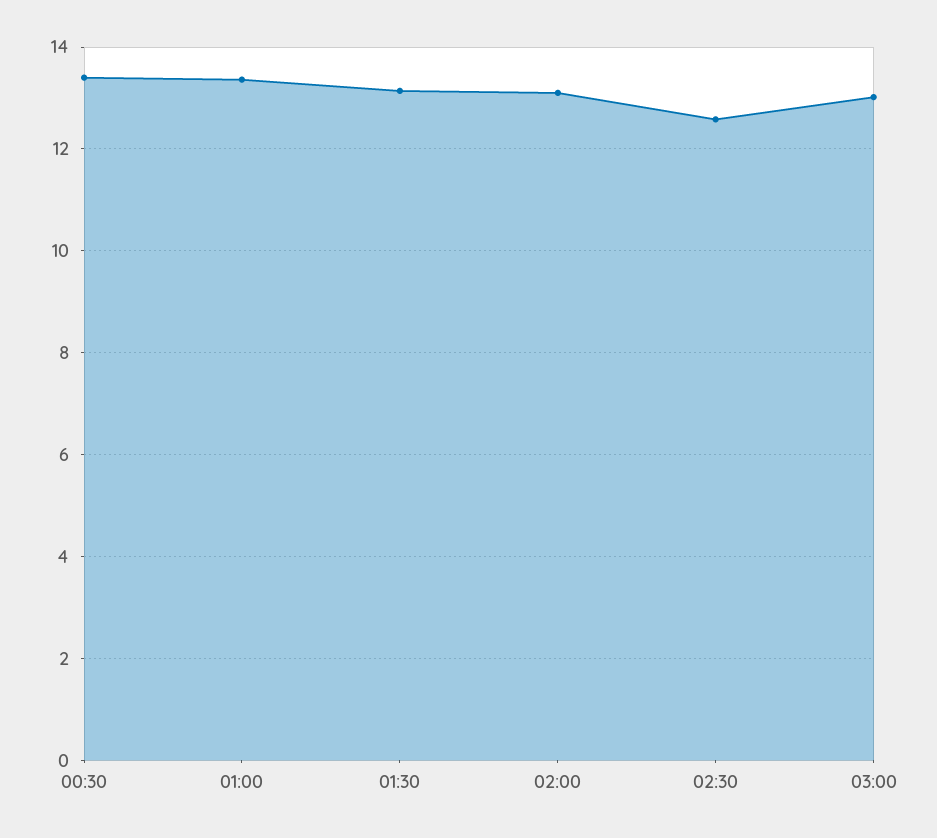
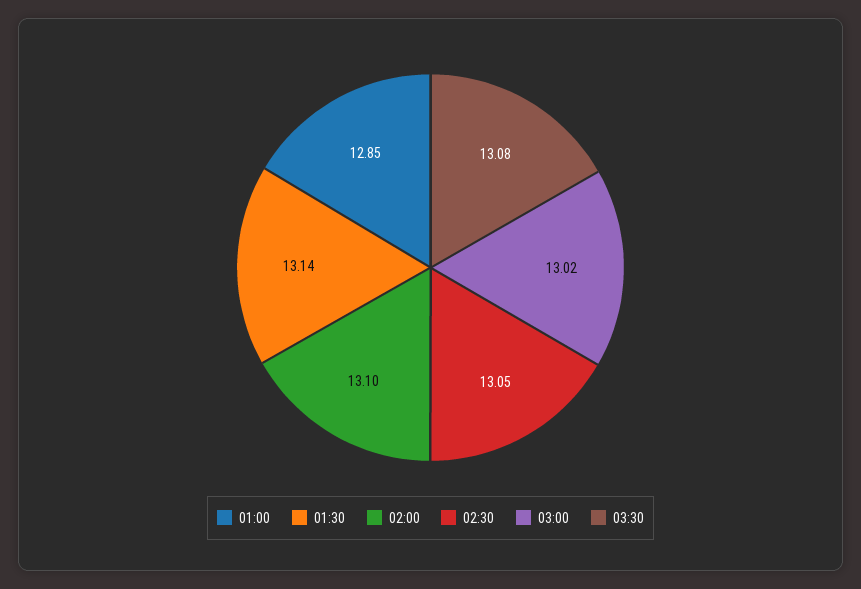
00:30: 13.4 -> none
01:00: 13.4 -> 12.85
02:30: 12.6 -> 13.05
03:30: none -> 13.08

